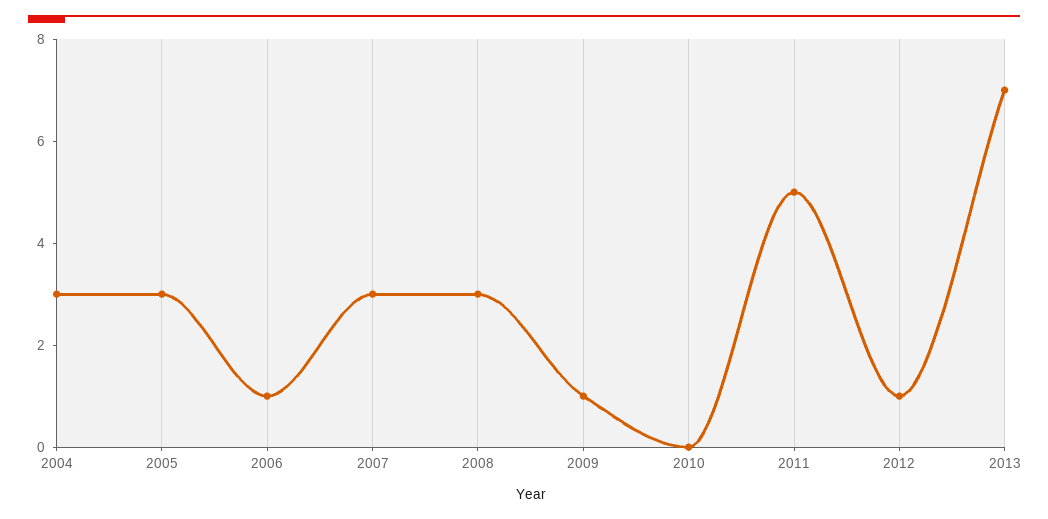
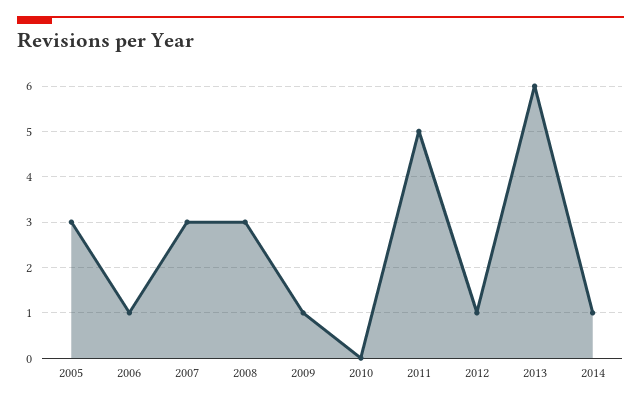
2004: 3 -> none
2013: 7 -> 6
2014: none -> 1

